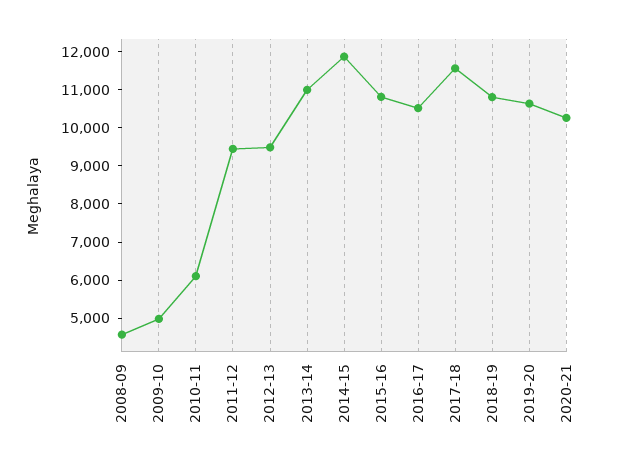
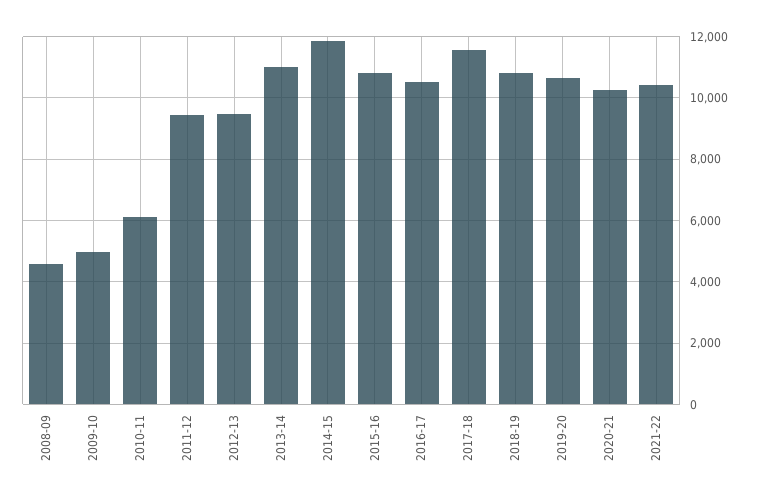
2021-22: none -> 10400

